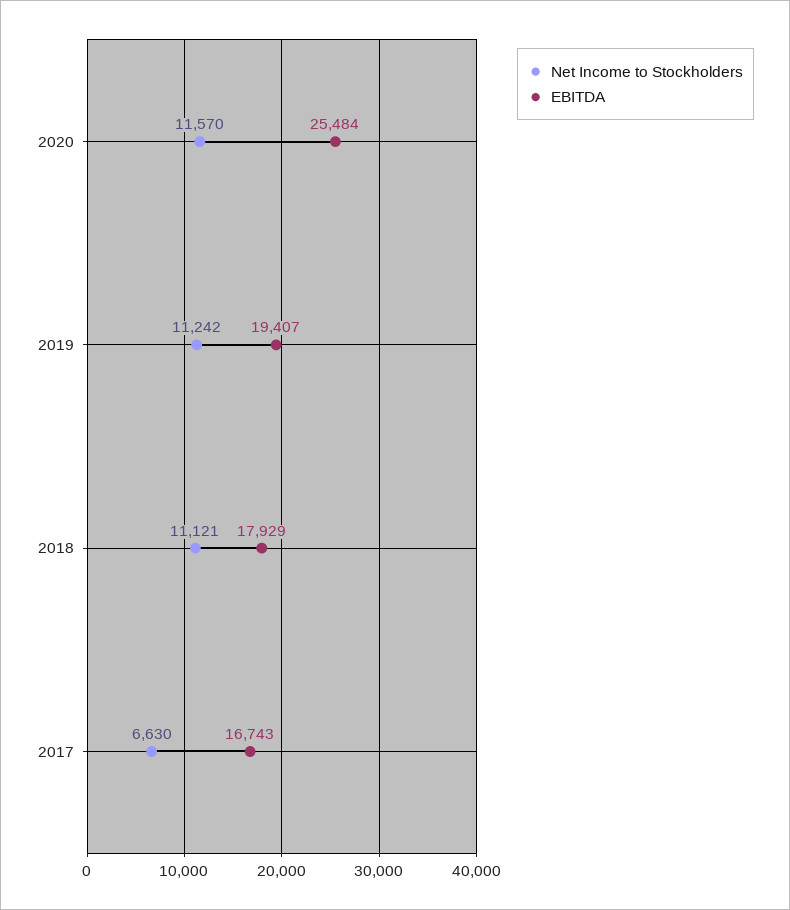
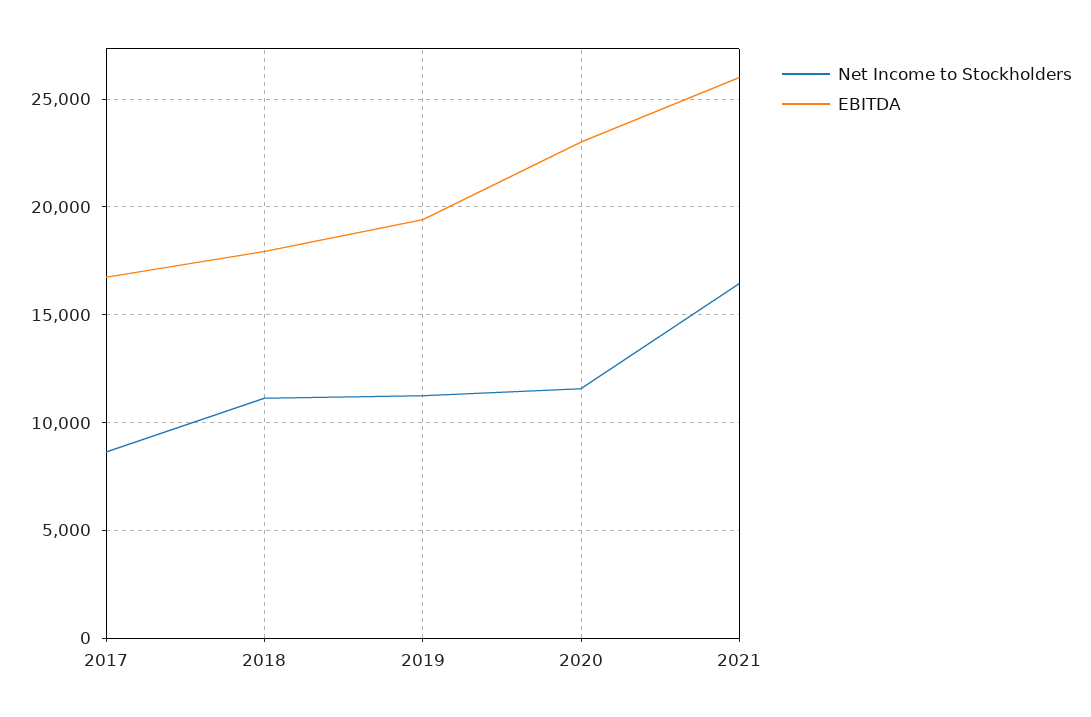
EBITDA, 2020: 25484 -> 23000
Net Income to Stockholders, 2017: 6630 -> 8500
Net Income to Stockholders, 2021: none -> 16500
EBITDA, 2021: none -> 26000

